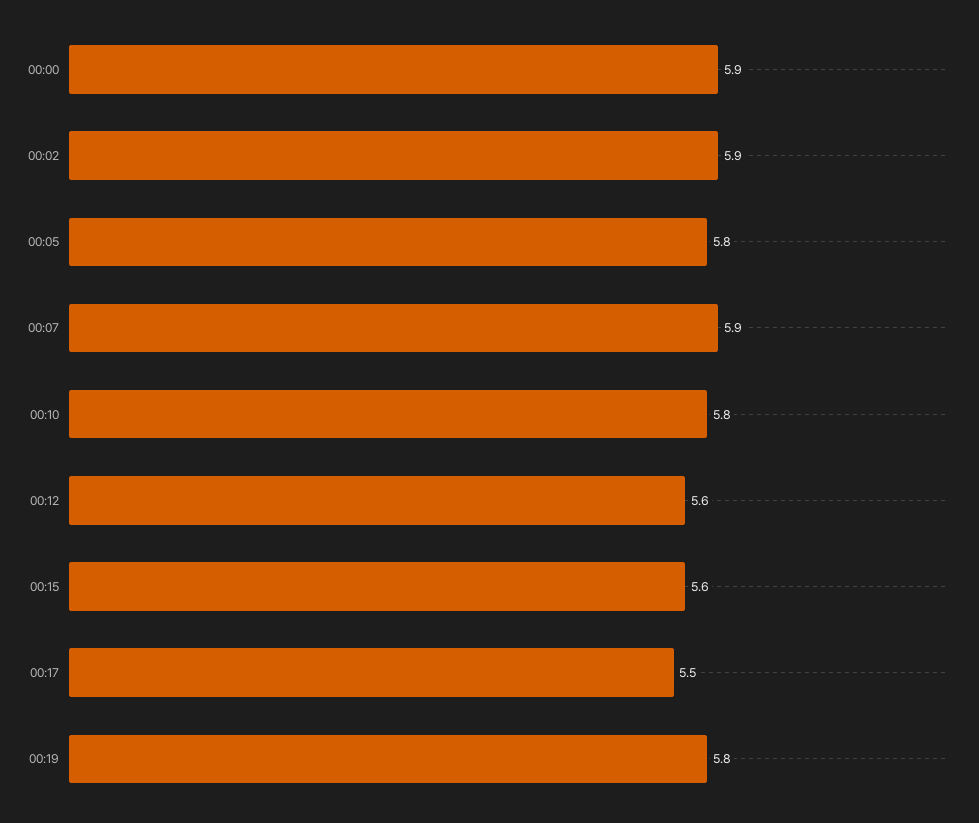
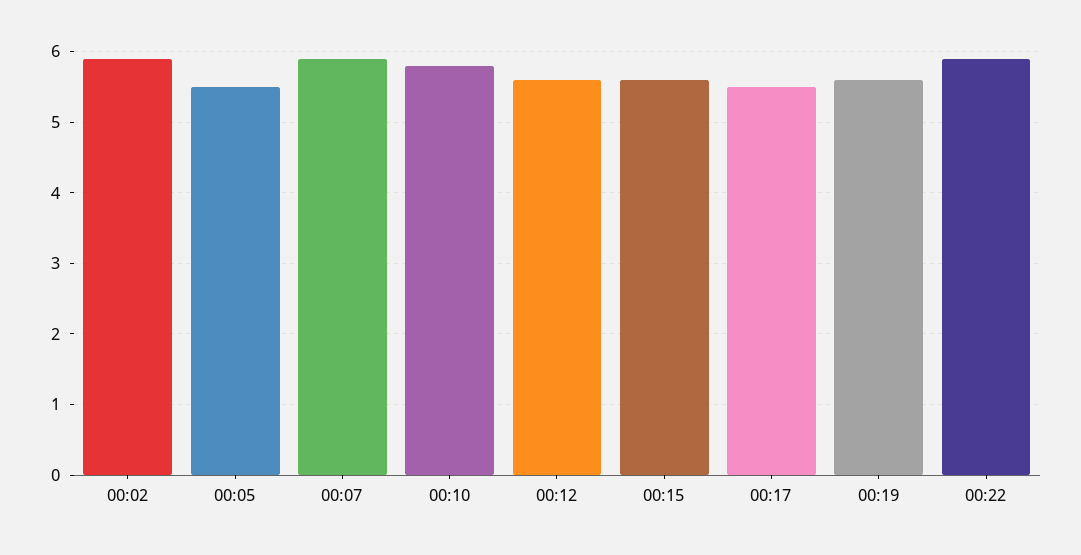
00:00: 5.9 -> none
00:05: 5.8 -> 5.5
00:19: 5.8 -> 5.6
00:22: none -> 5.9

